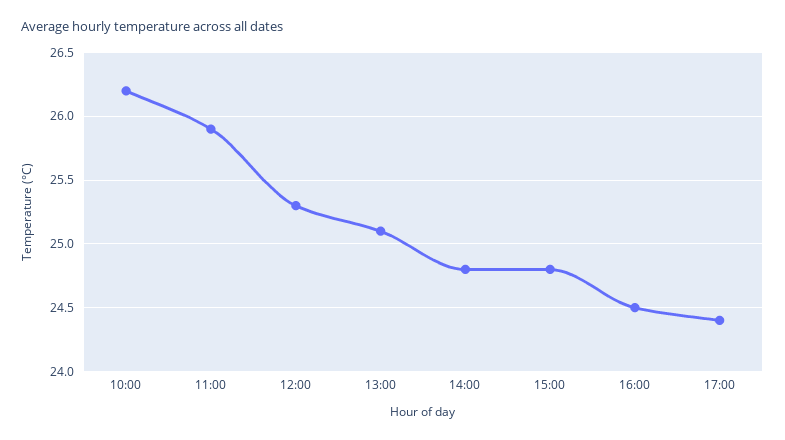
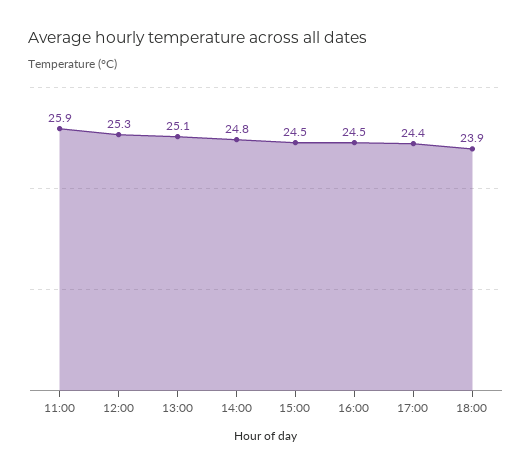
10:00: 26.2 -> none
15:00: 24.8 -> 24.5
18:00: none -> 23.9

